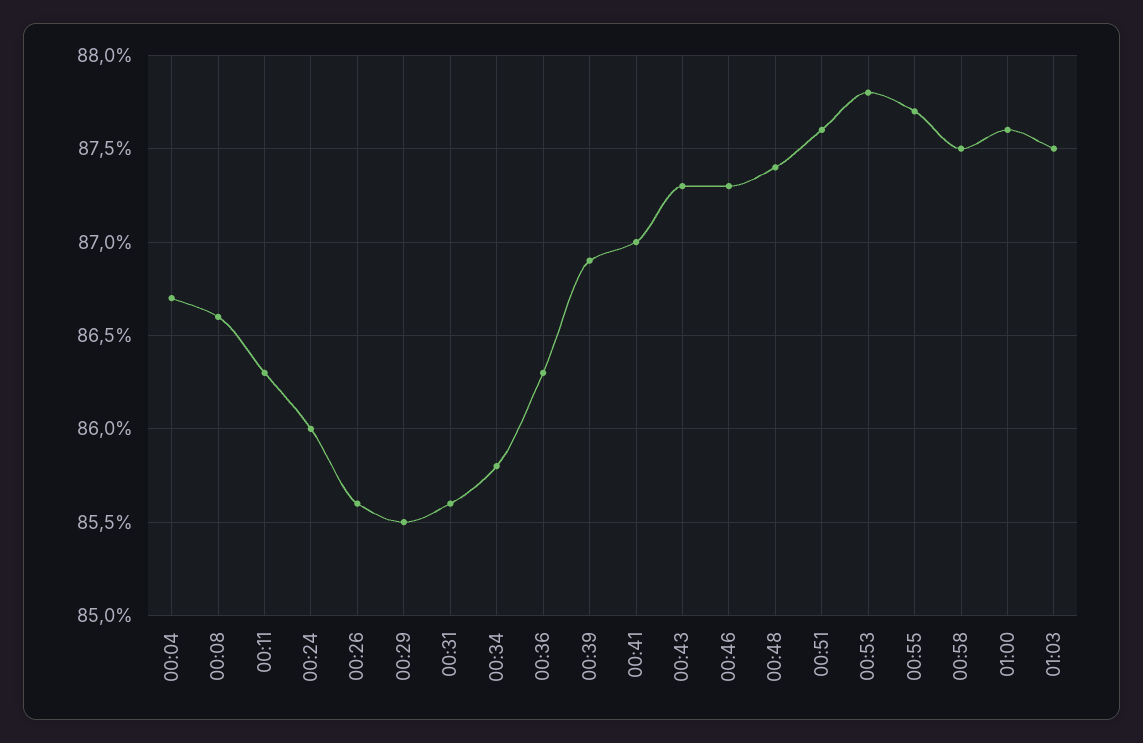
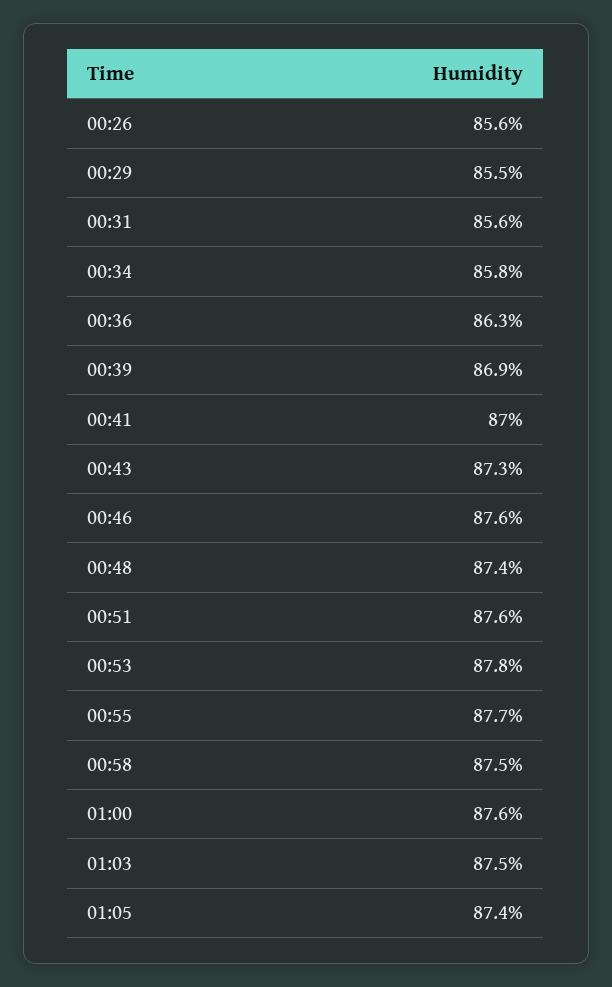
00:04: 86.7 -> none
00:08: 86.6 -> none
00:11: 86.3 -> none
00:24: 86 -> none
00:46: 87.3 -> 87.6
01:05: none -> 87.4

